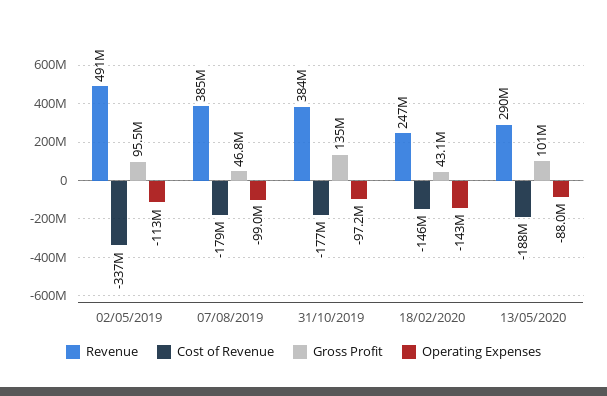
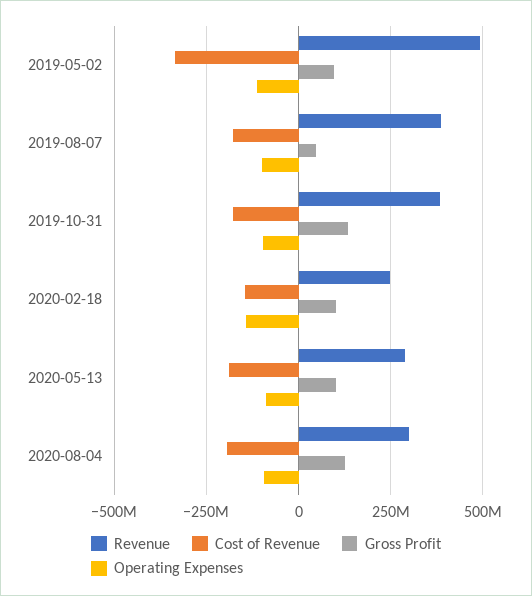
Gross Profit, 18/02/2020: 43100000 -> 100000000
Revenue, 2020-08-04: none -> 300000000
Cost of Revenue, 2020-08-04: none -> -200000000
Gross Profit, 2020-08-04: none -> 125000000
Operating Expenses, 2020-08-04: none -> -100000000

